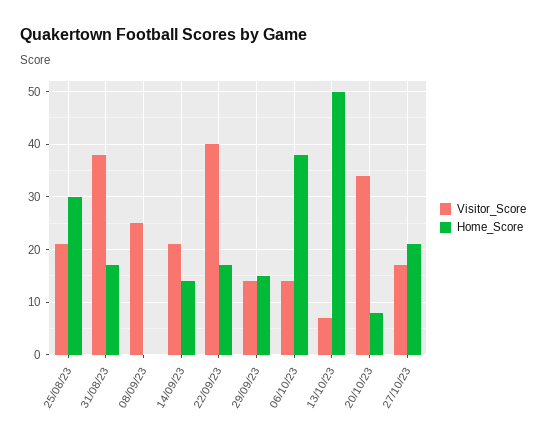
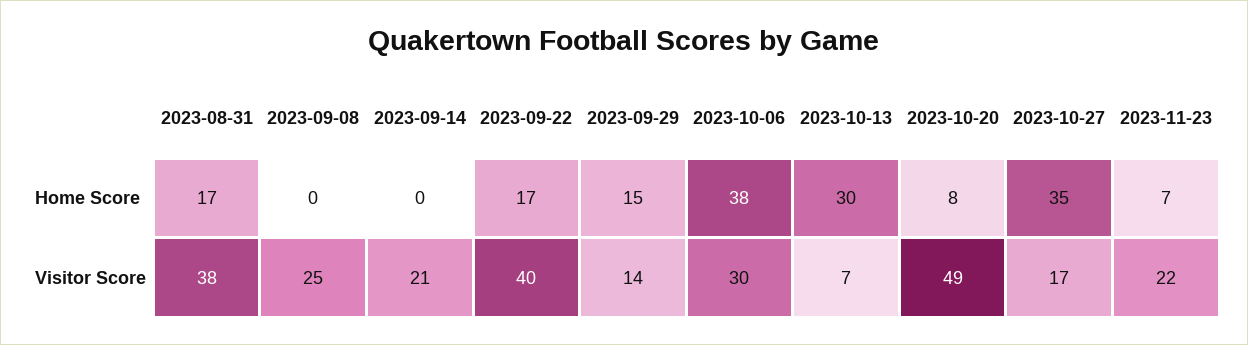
Visitor_Score, 25/08/23: 20 -> none
Home_Score, 25/08/23: 30 -> none
Home_Score, 14/09/23: 15 -> 0
Visitor_Score, 06/10/23: 15 -> 30
Home_Score, 13/10/23: 50 -> 30
Visitor_Score, 20/10/23: 35 -> 49
Home_Score, 27/10/23: 20 -> 35
Home_Score, 2023-11-23: none -> 7
Visitor_Score, 2023-11-23: none -> 22

